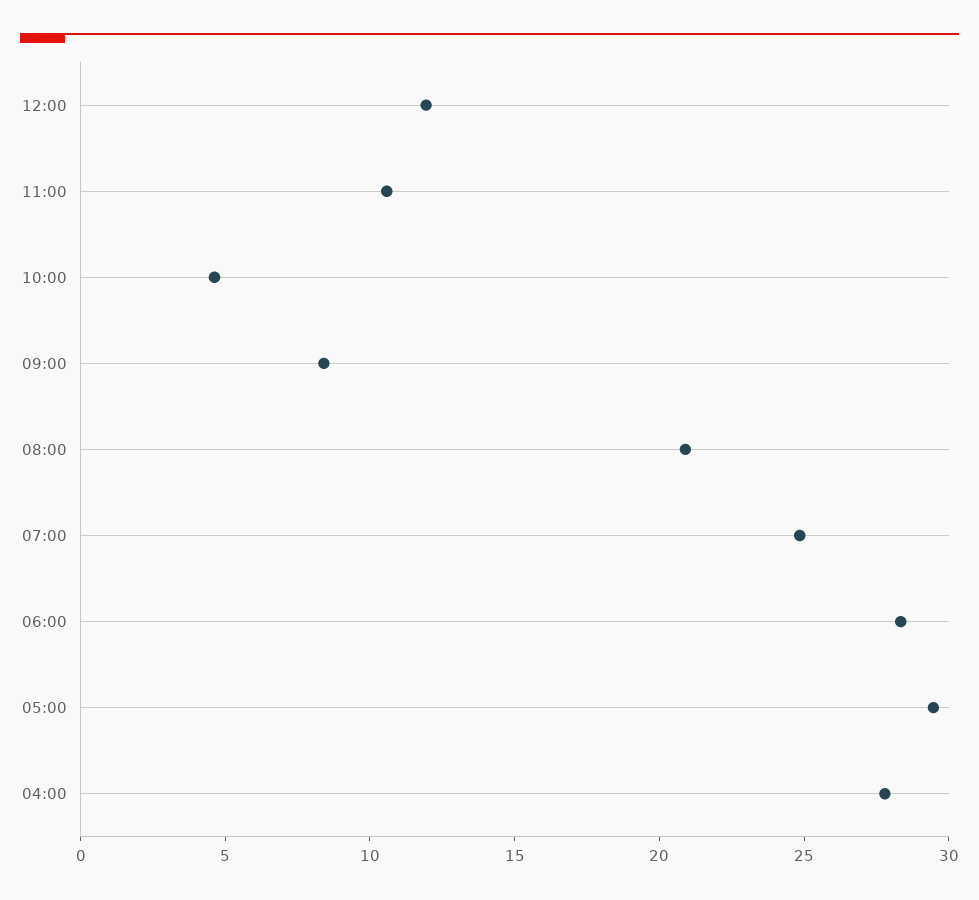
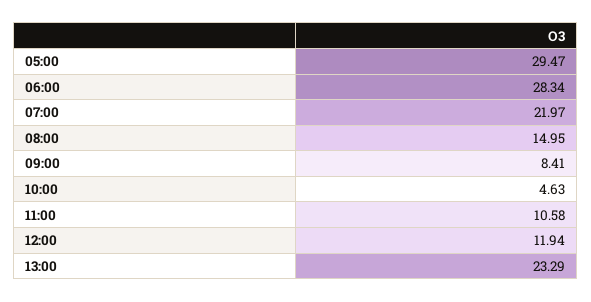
08:00: 21 -> 14.95
07:00: 25 -> 21.97
04:00: 28 -> none
13:00: none -> 23.29

